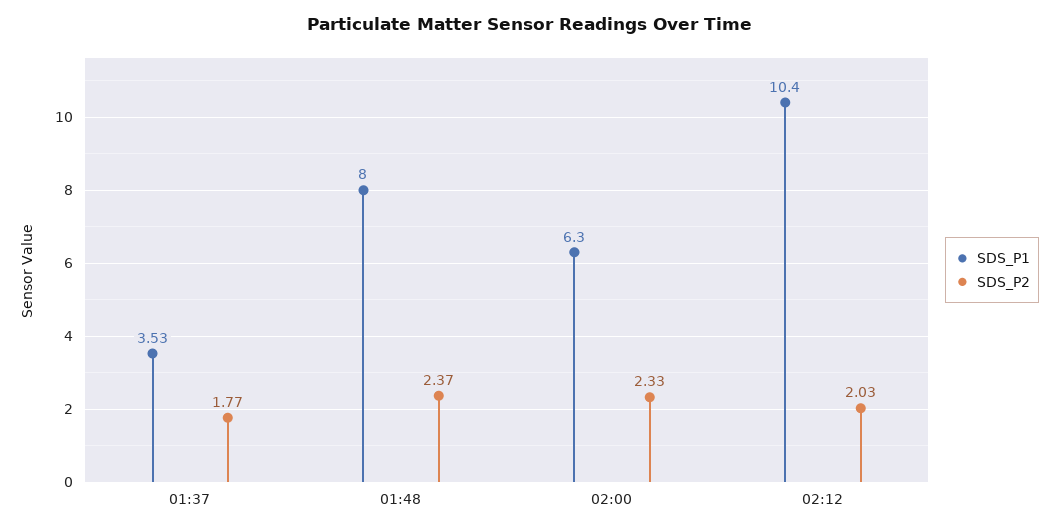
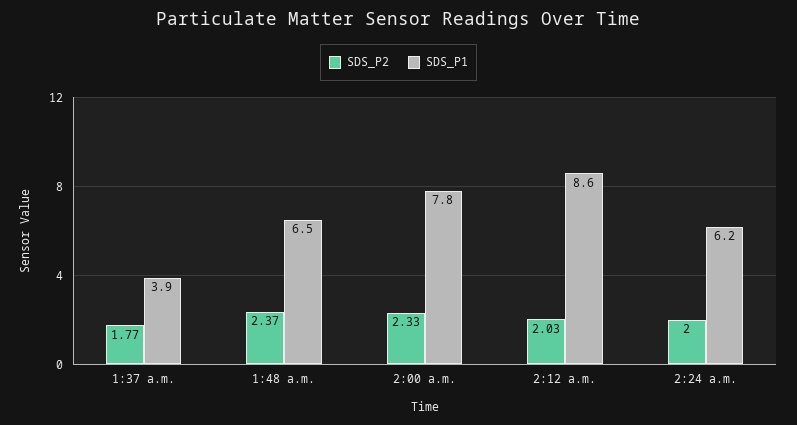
SDS_P1, 01:37: 3.53 -> 3.9
SDS_P1, 01:48: 8 -> 6.5
SDS_P1, 02:00: 6.3 -> 7.8
SDS_P1, 02:12: 10.4 -> 8.6
SDS_P2, 2:24 a.m.: none -> 2
SDS_P1, 2:24 a.m.: none -> 6.2

